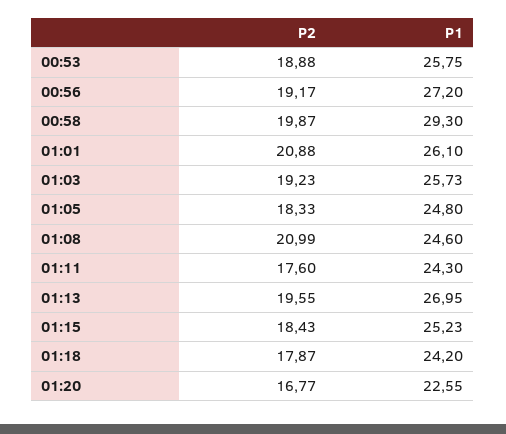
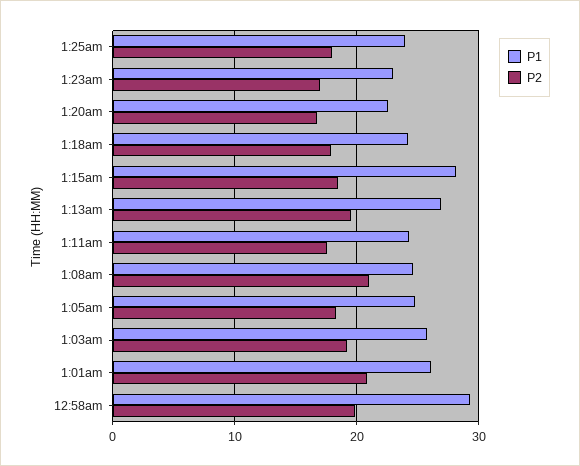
P2, 00:53: 18.88 -> none
P1, 00:53: 25.75 -> none
P2, 00:56: 19.17 -> none
P1, 00:56: 27.2 -> none
P1, 01:15: 25.23 -> 28
P1, 1:25am: none -> 24
P2, 1:25am: none -> 18
P1, 1:23am: none -> 23
P2, 1:23am: none -> 17

